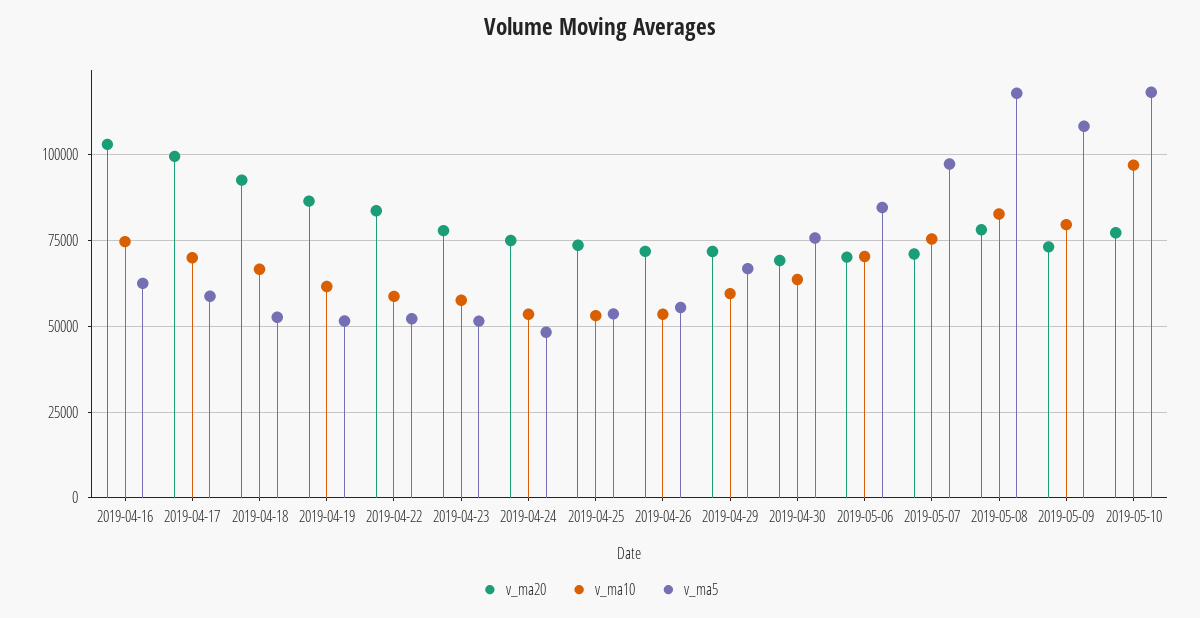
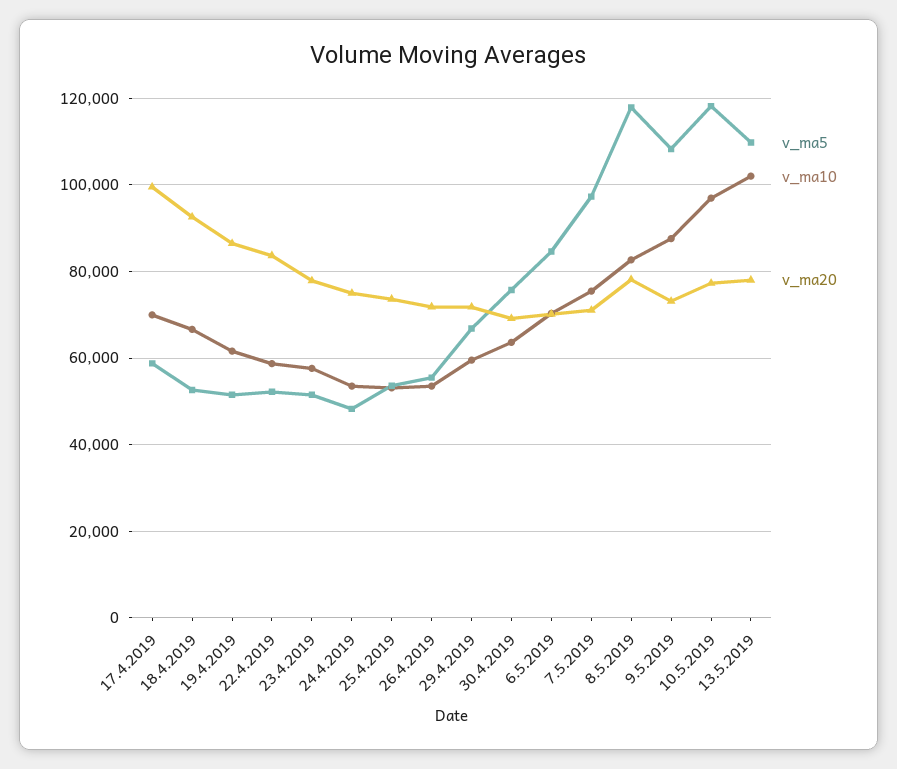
v_ma20, 2019-04-16: 102500 -> none
v_ma10, 2019-04-16: 75000 -> none
v_ma5, 2019-04-16: 62500 -> none
v_ma10, 2019-05-09: 80000 -> 88000
v_ma5, 13.5.2019: none -> 110000
v_ma10, 13.5.2019: none -> 102000
v_ma20, 13.5.2019: none -> 78000

